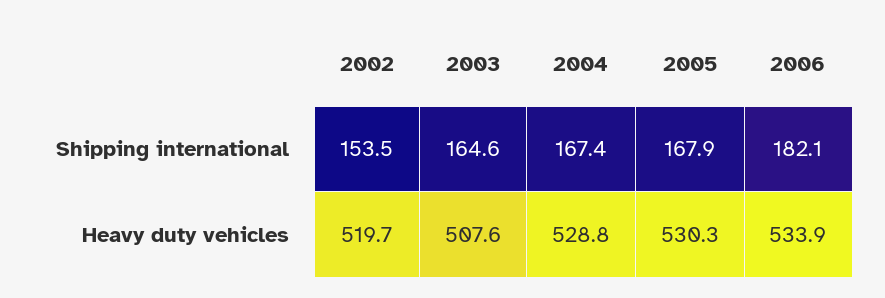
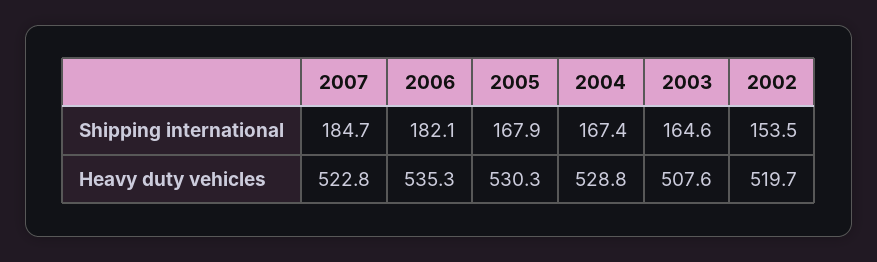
2006, Heavy duty vehicles: 533.9 -> 535.3
2007, Shipping international: none -> 184.7
2007, Heavy duty vehicles: none -> 522.8

